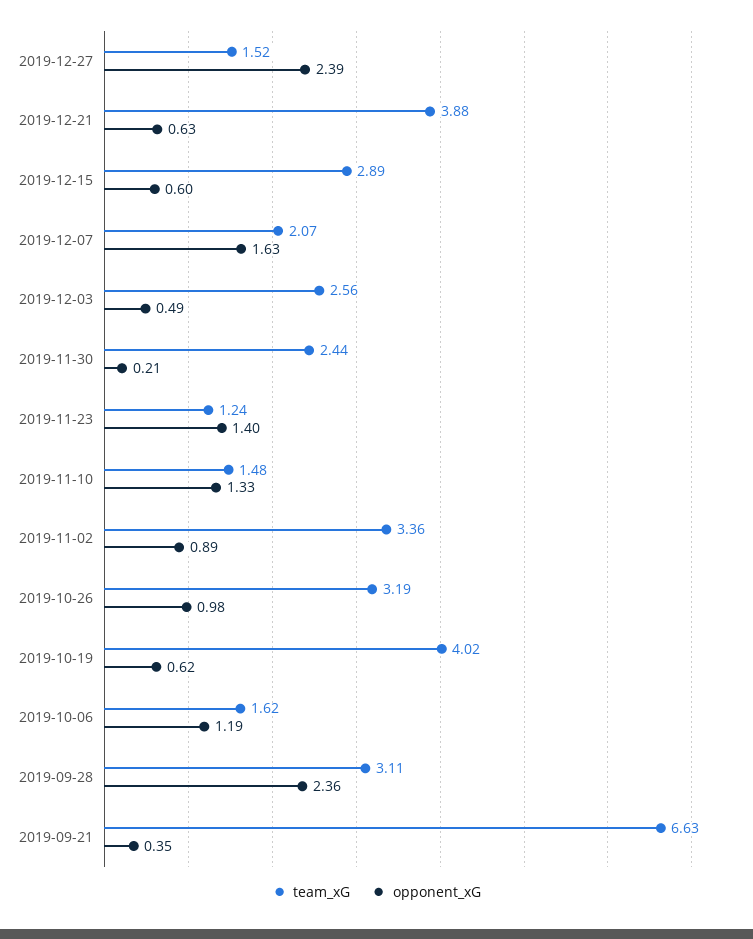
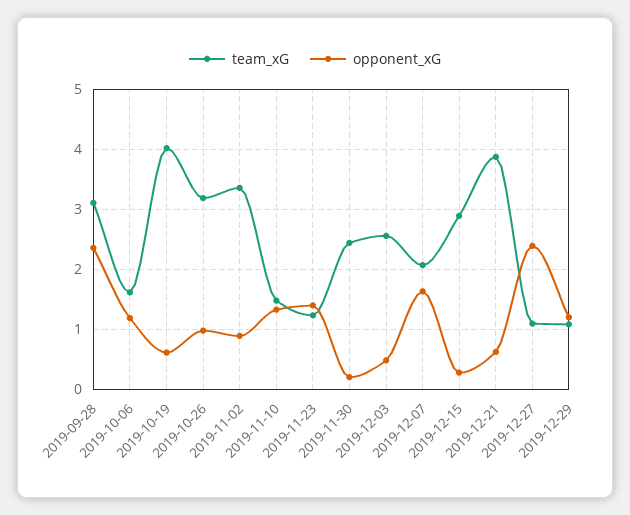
team_xG, 2019-12-27: 1.52 -> 1.1
opponent_xG, 2019-12-15: 0.6 -> 0.3
team_xG, 2019-09-21: 6.63 -> none
opponent_xG, 2019-09-21: 0.35 -> none
team_xG, 2019-12-29: none -> 1.1
opponent_xG, 2019-12-29: none -> 1.2

